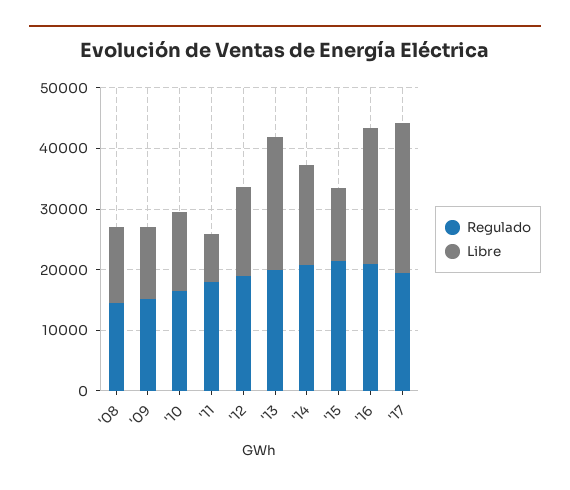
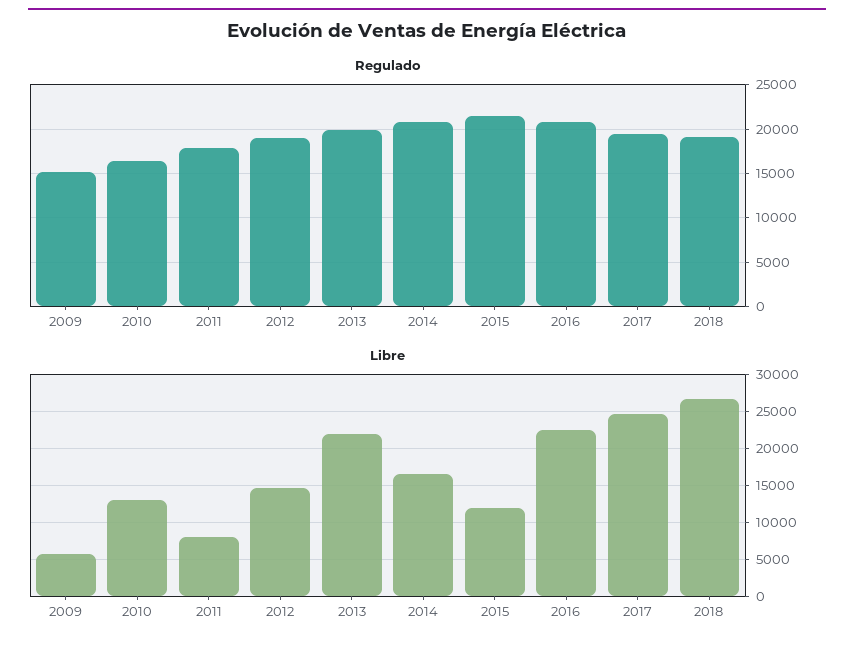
Regulado, '08: 14000 -> none
Libre, '08: 12000 -> none
Libre, '09: 12000 -> 6000
Regulado, 2018: none -> 19000
Libre, 2018: none -> 27000

